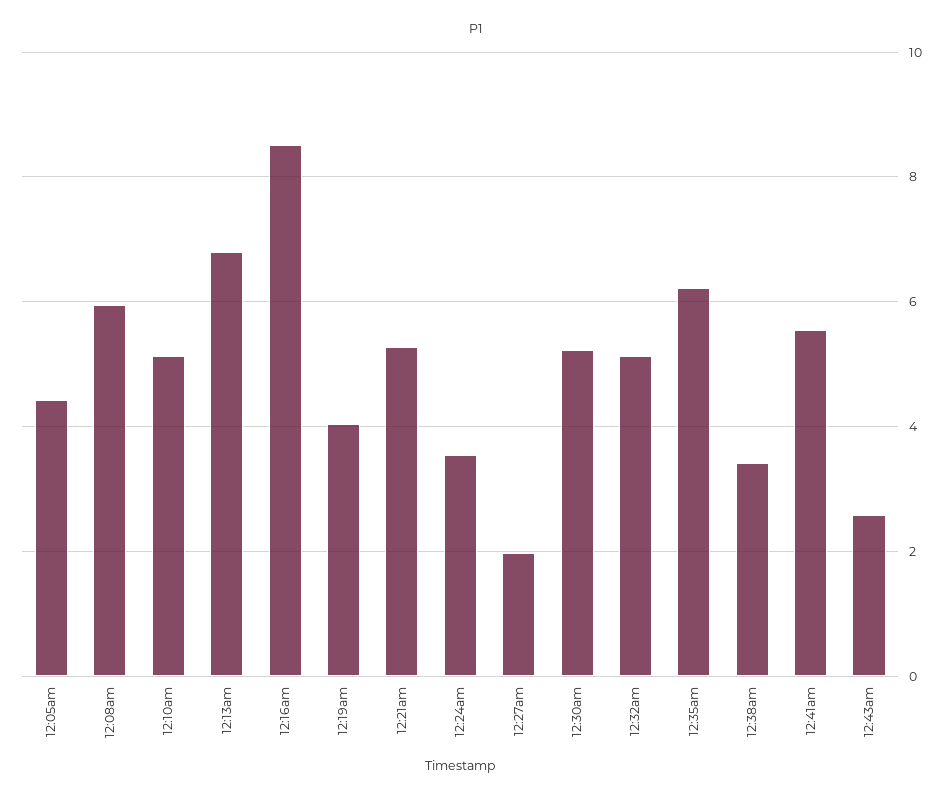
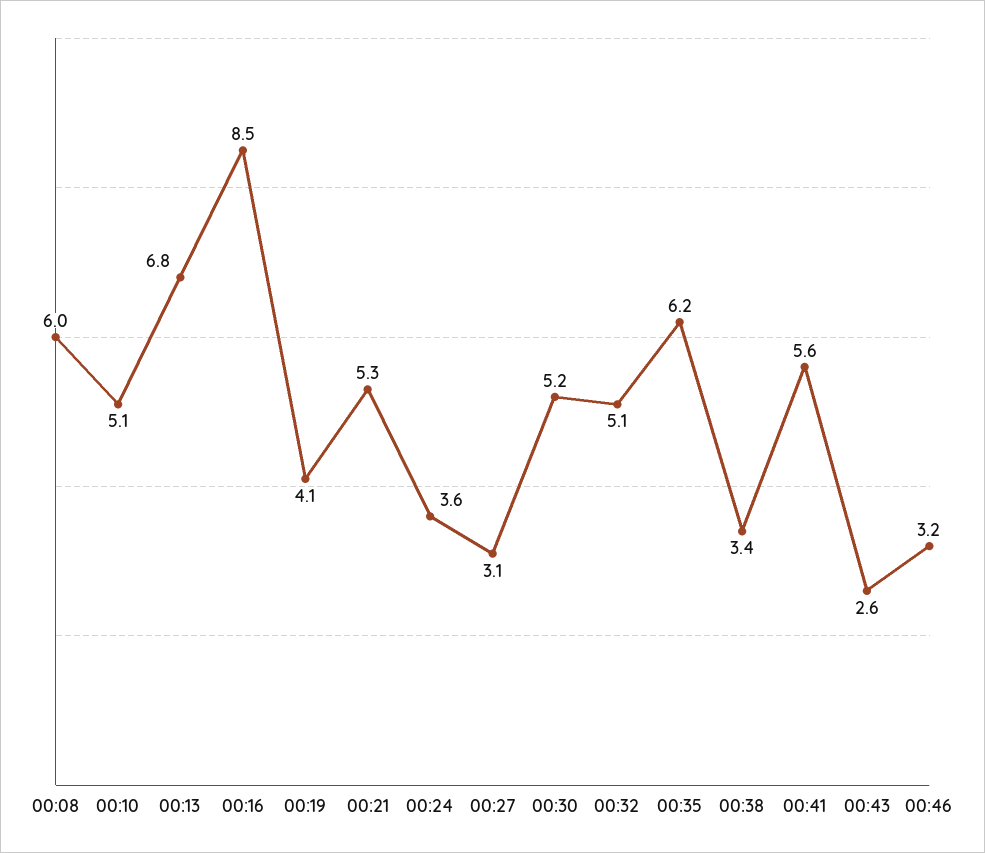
12:05am: 4.4 -> none
12:27am: 2 -> 3.1
00:46: none -> 3.2

